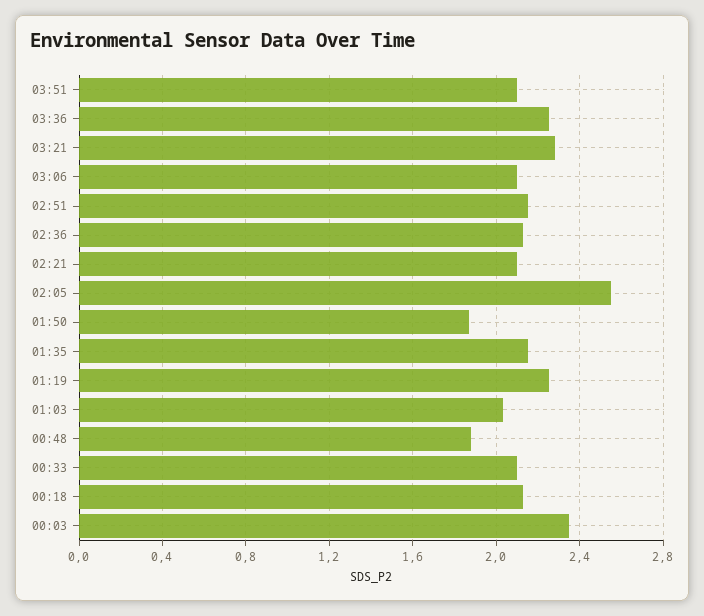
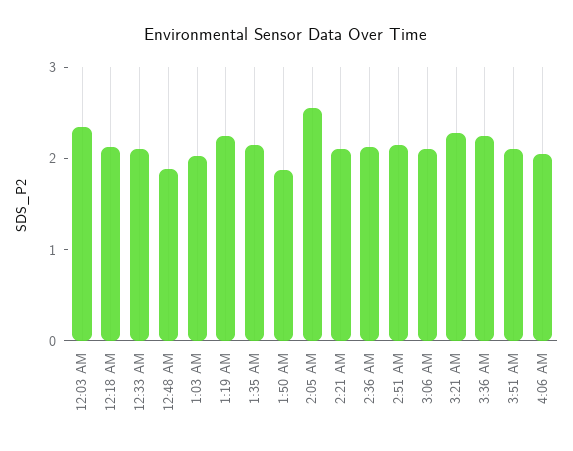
4:06 AM: none -> 2

